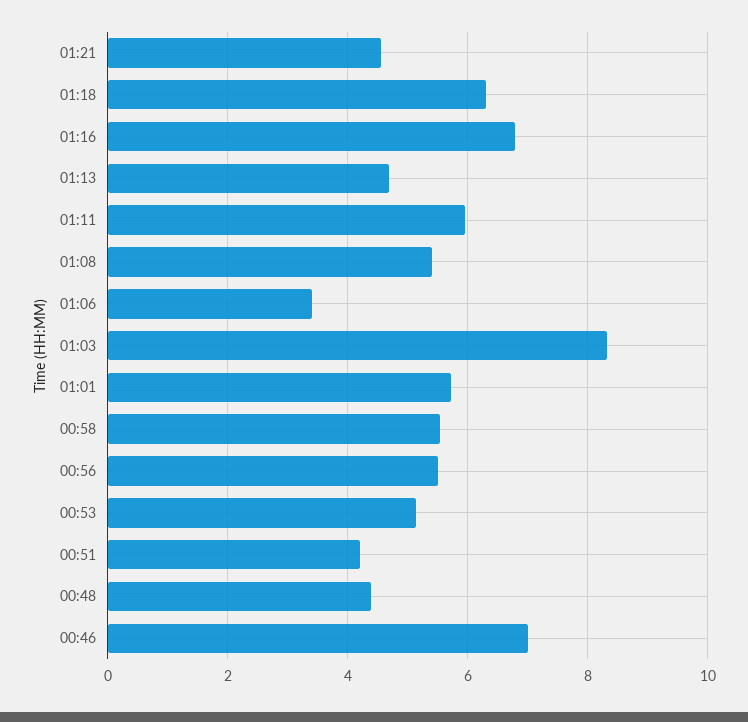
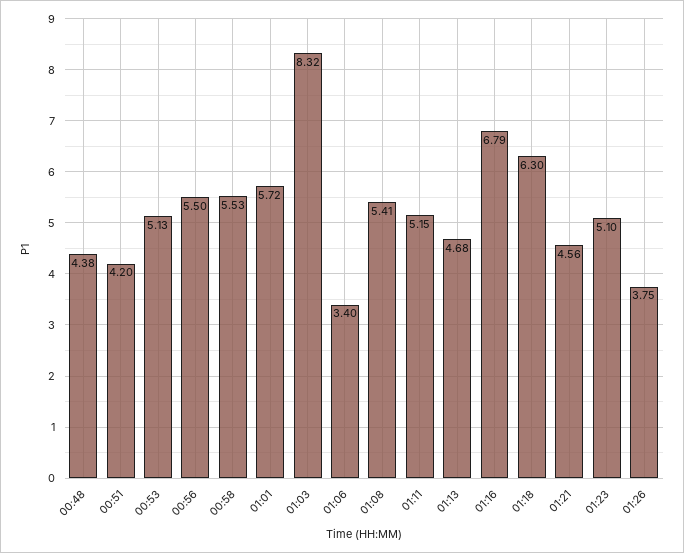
01:11: 6 -> 5.15
00:46: 7 -> none
01:23: none -> 5.1
01:26: none -> 3.75

